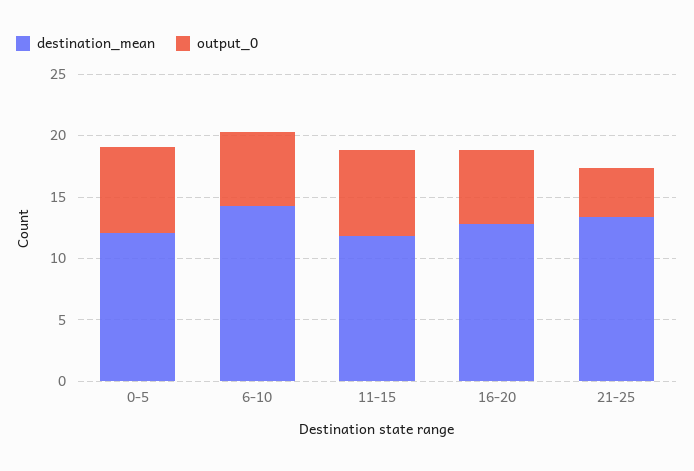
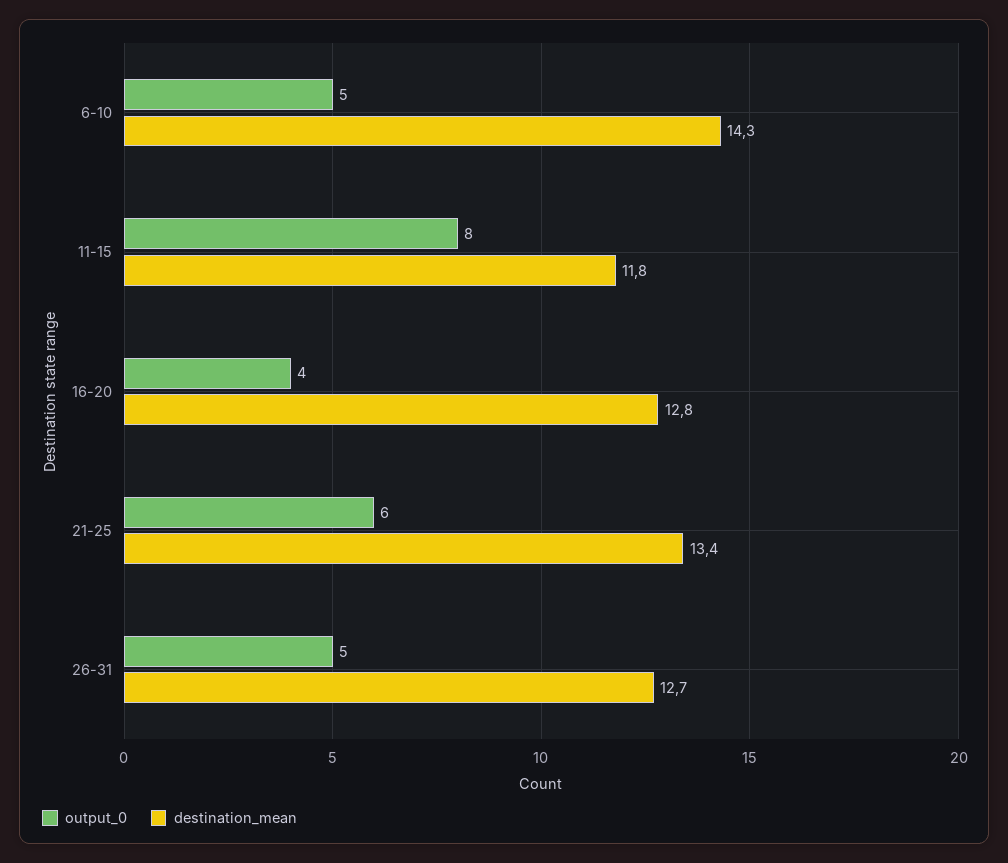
destination_mean, 0-5: 12 -> none
output_0, 0-5: 7 -> none
output_0, 6-10: 6 -> 5
output_0, 11-15: 7 -> 8
output_0, 16-20: 6 -> 4
output_0, 21-25: 4 -> 6
output_0, 26-31: none -> 5
destination_mean, 26-31: none -> 12.7

